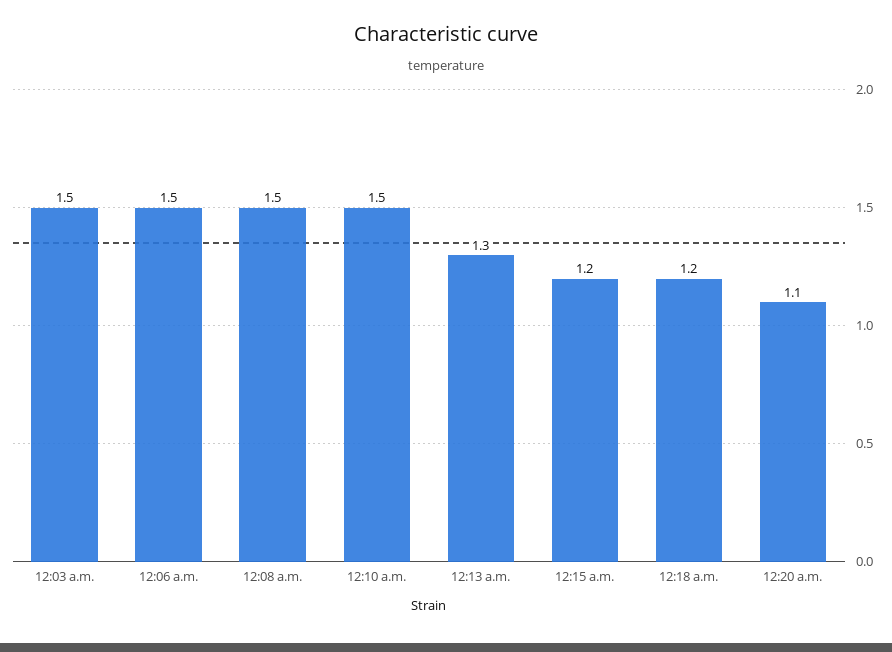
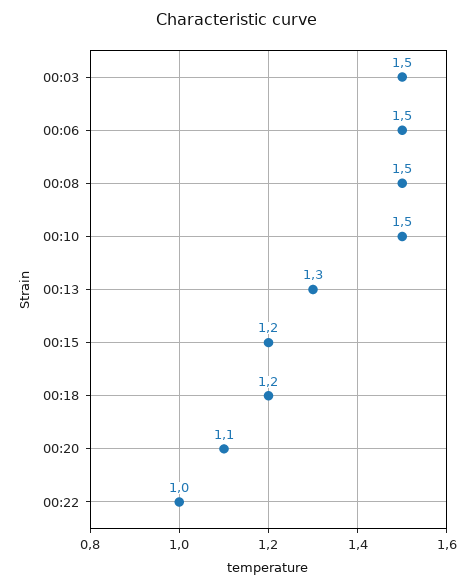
00:22: none -> 1

